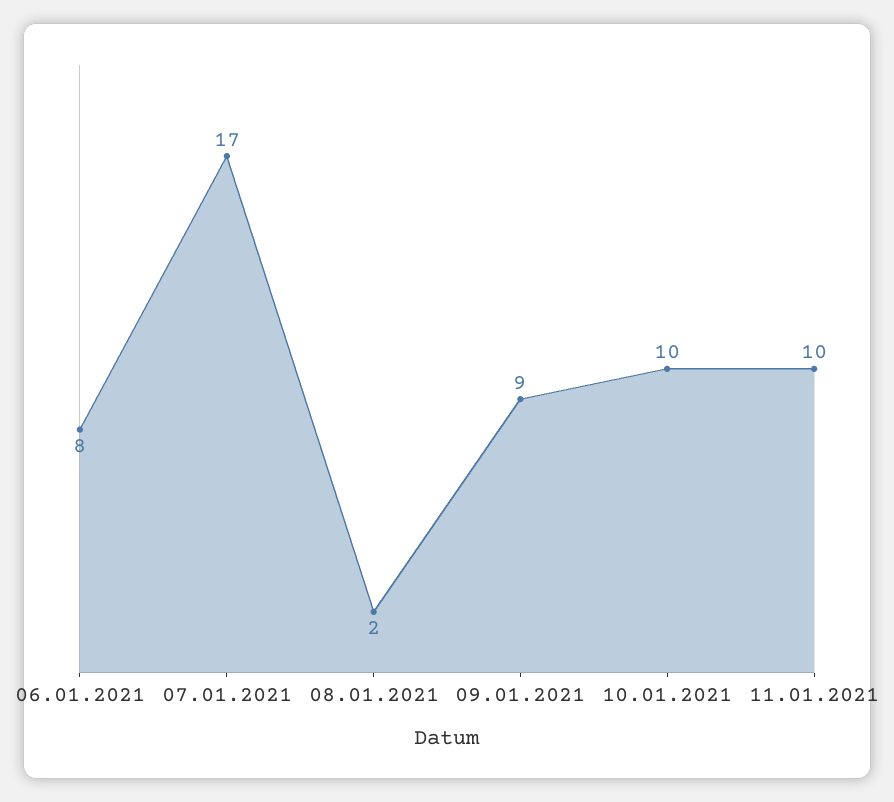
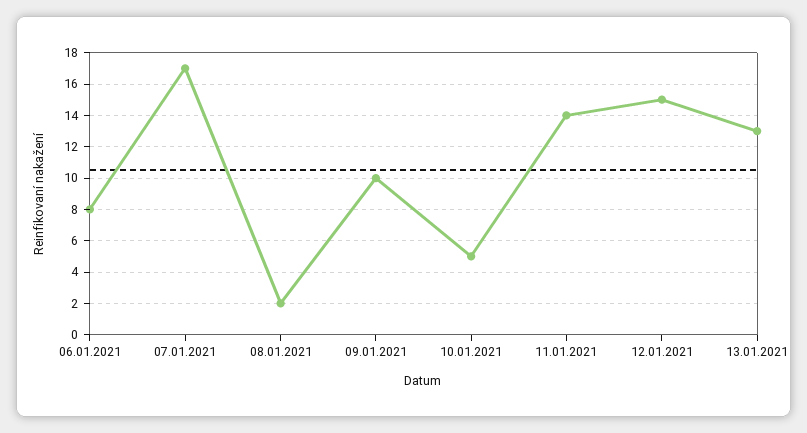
09.01.2021: 9 -> 10
10.01.2021: 10 -> 5
11.01.2021: 10 -> 14
12.01.2021: none -> 15
13.01.2021: none -> 13

